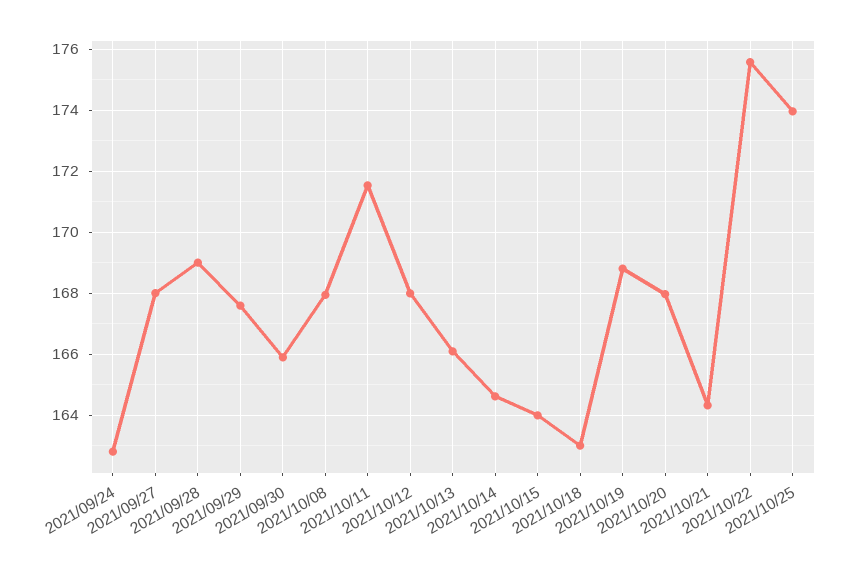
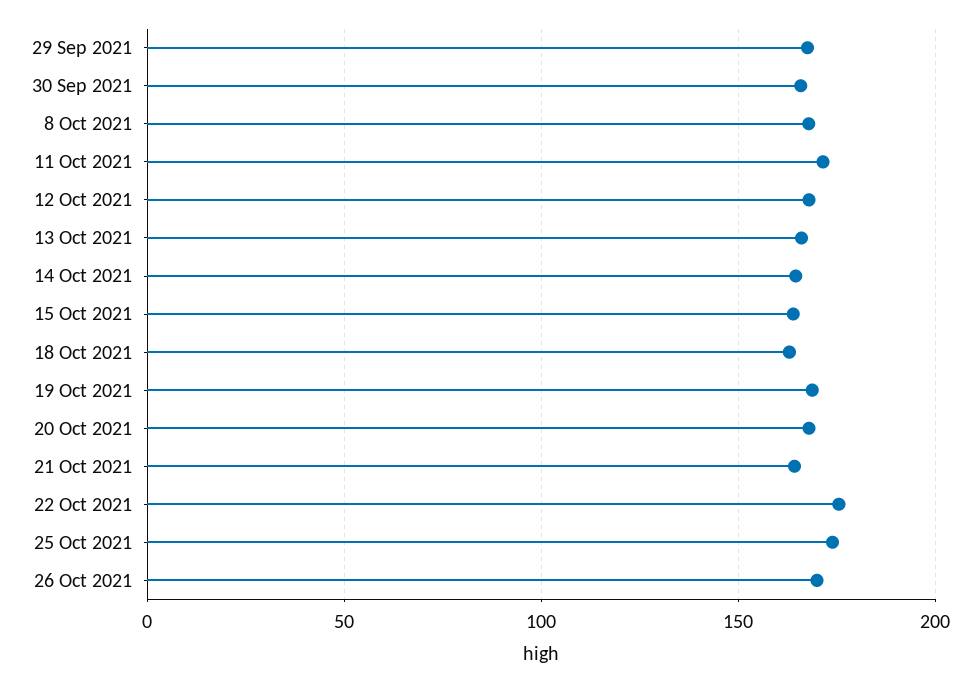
2021/09/24: 162.8 -> none
2021/09/27: 168 -> none
2021/09/28: 169 -> none
26 Oct 2021: none -> 170

